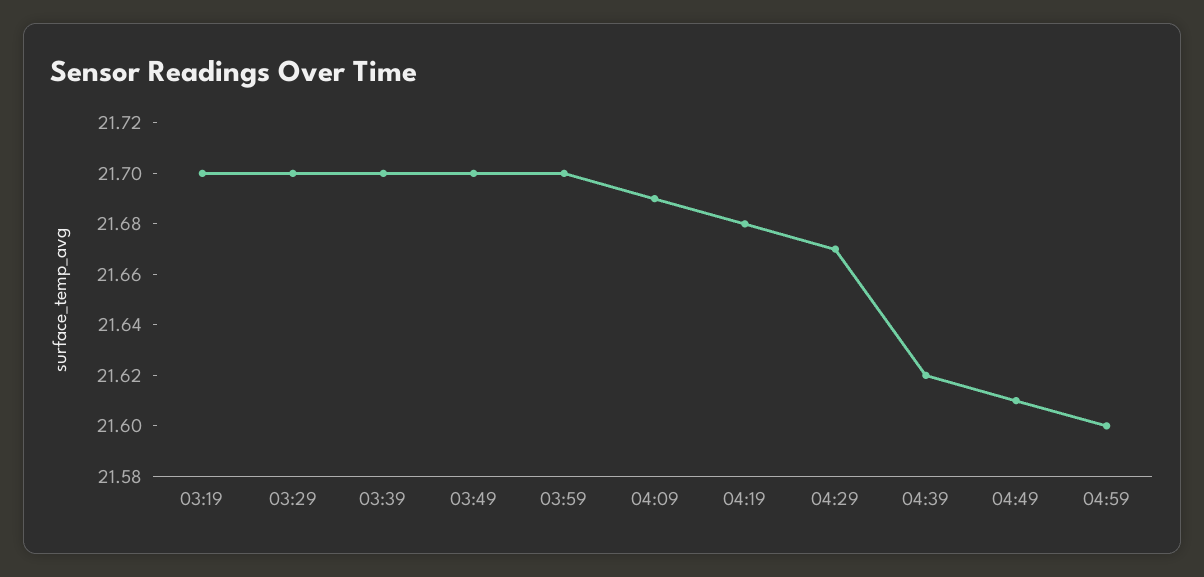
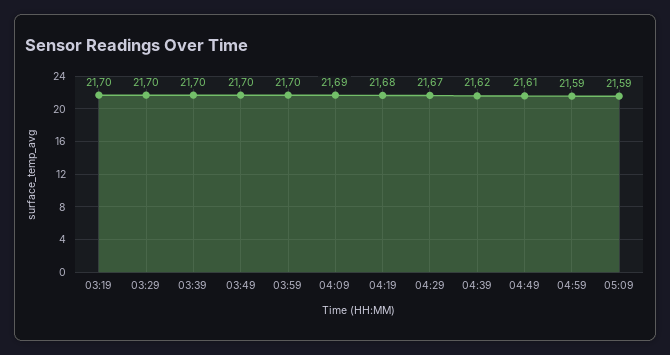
04:59: 21.6 -> 21.59
05:09: none -> 21.59

